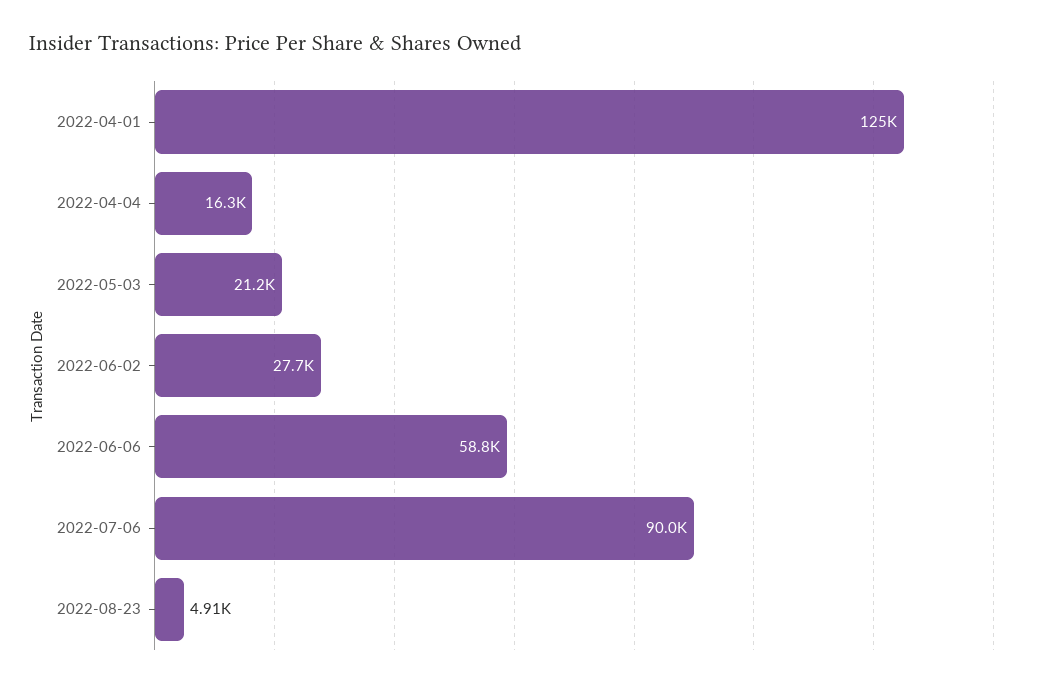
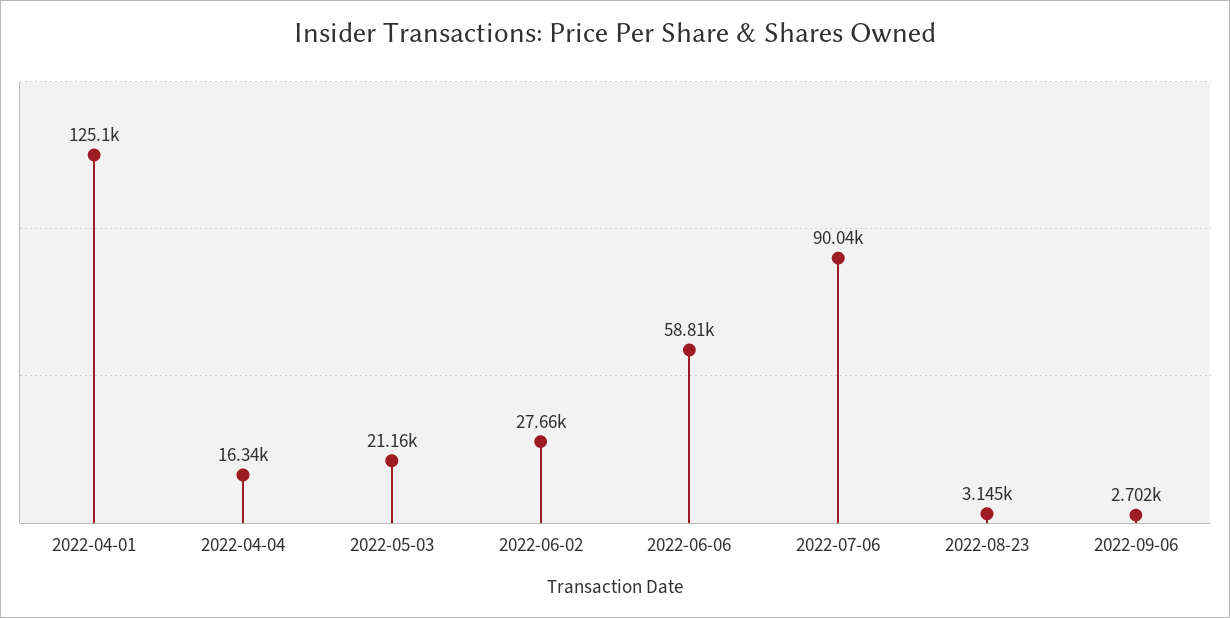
2022-08-23: 4910 -> 3145
2022-09-06: none -> 2702

